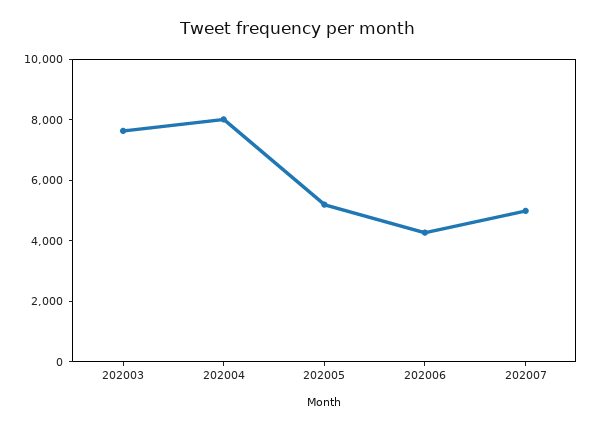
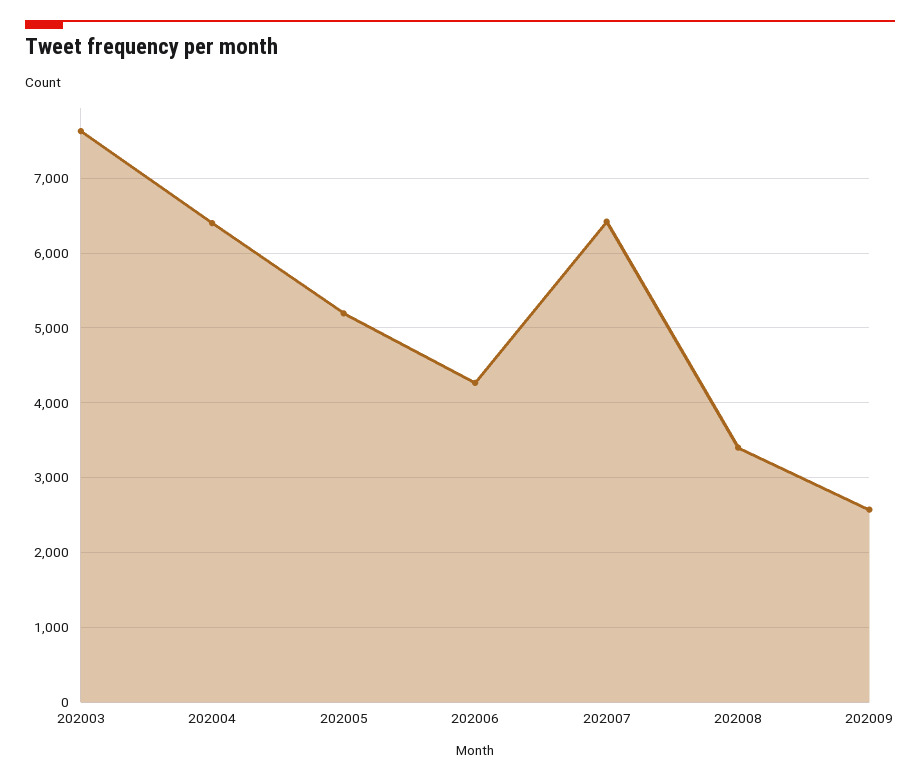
202004: 8000 -> 6400
202007: 5000 -> 6400
202008: none -> 3400
202009: none -> 2600

